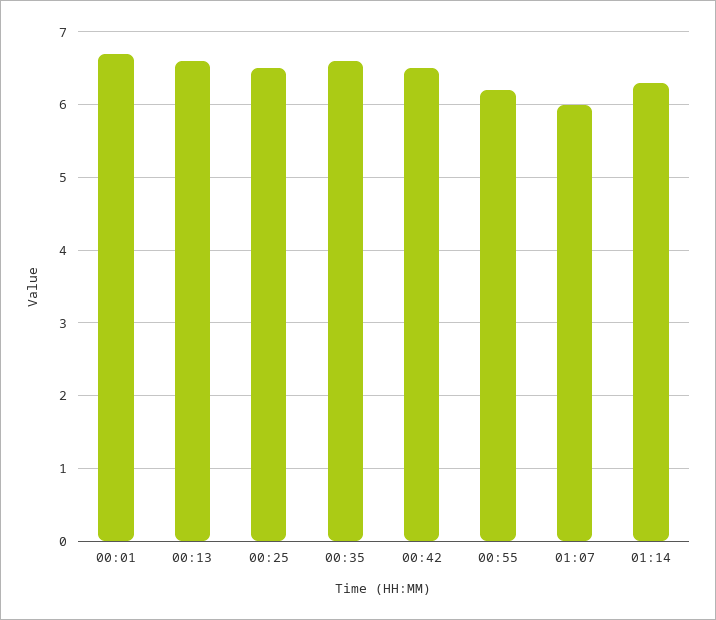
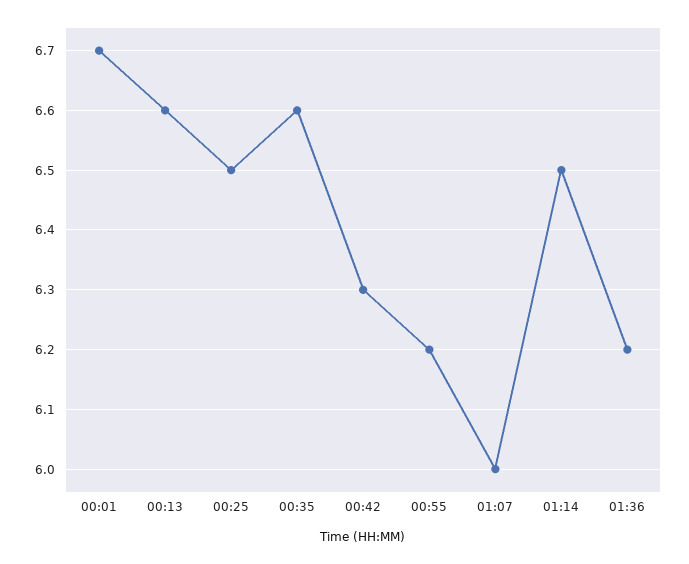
00:42: 6.5 -> 6.3
01:14: 6.3 -> 6.5
01:36: none -> 6.2

